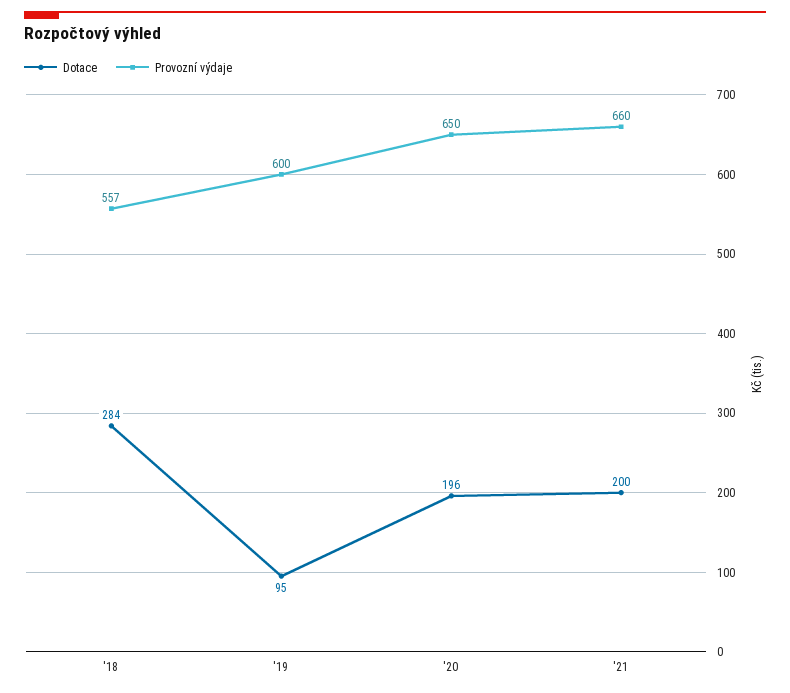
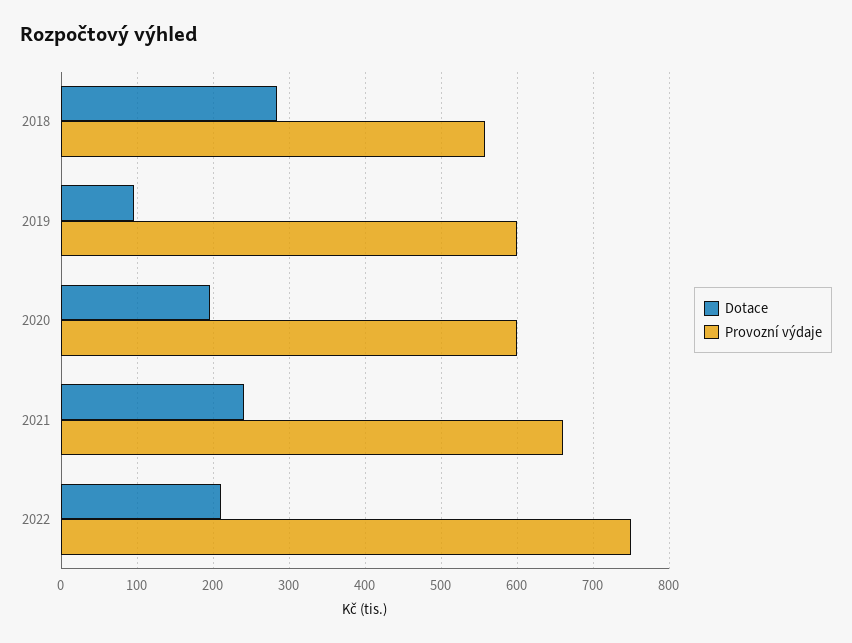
Provozní výdaje, '20: 650 -> 600
Dotace, '21: 200 -> 240
Dotace, 2022: none -> 210
Provozní výdaje, 2022: none -> 750

